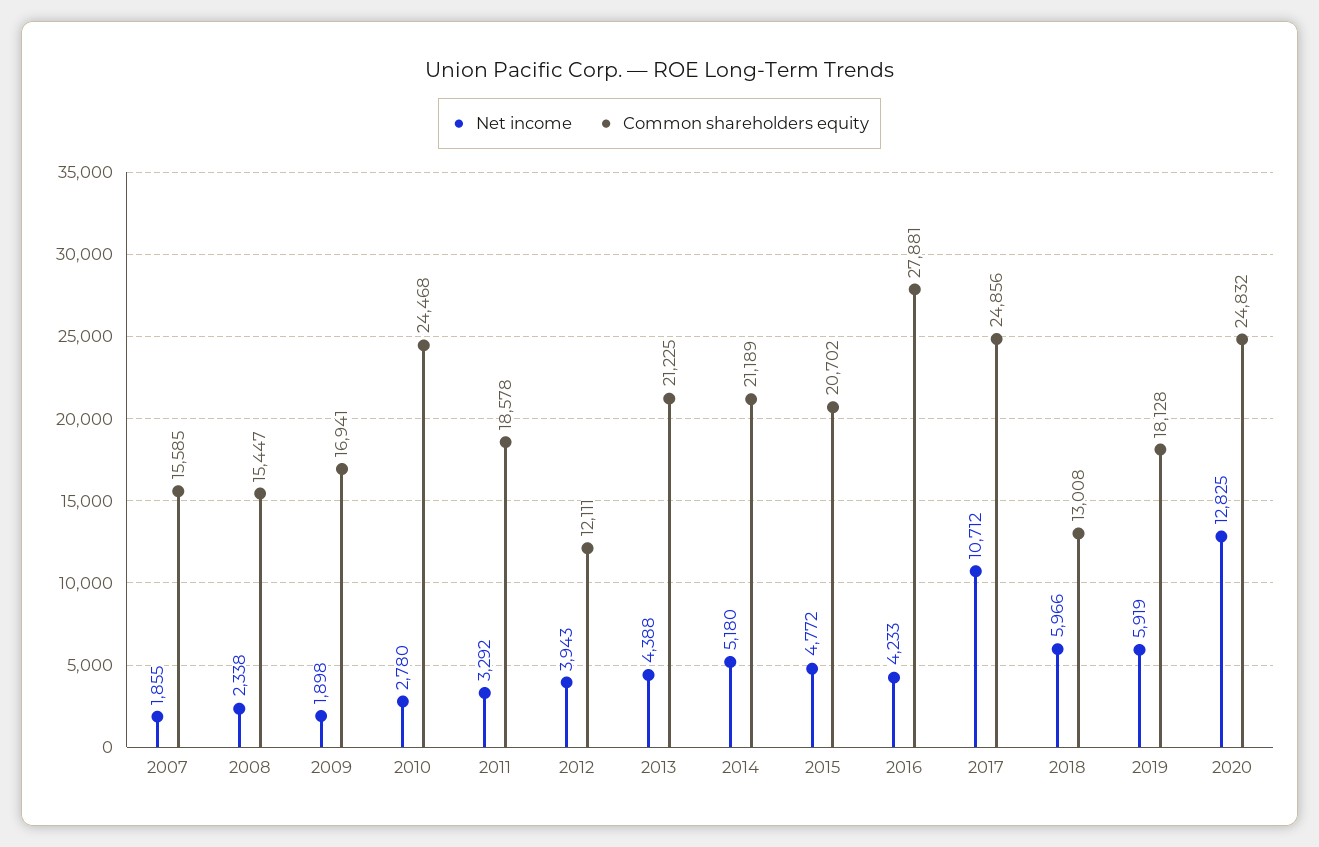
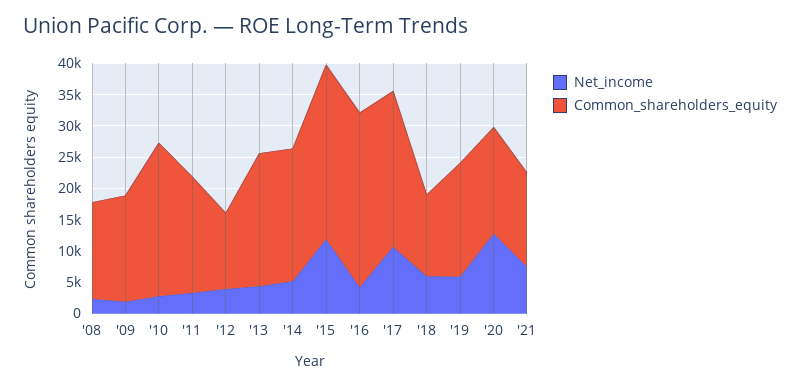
Net income, 2007: 1855 -> none
Common shareholders equity, 2007: 15585 -> none
Net income, 2015: 4772 -> 12500
Common shareholders equity, 2015: 20702 -> 27500
Common shareholders equity, 2020: 24832 -> 17500
Net income, '21: none -> 7500
Common shareholders equity, '21: none -> 15000

